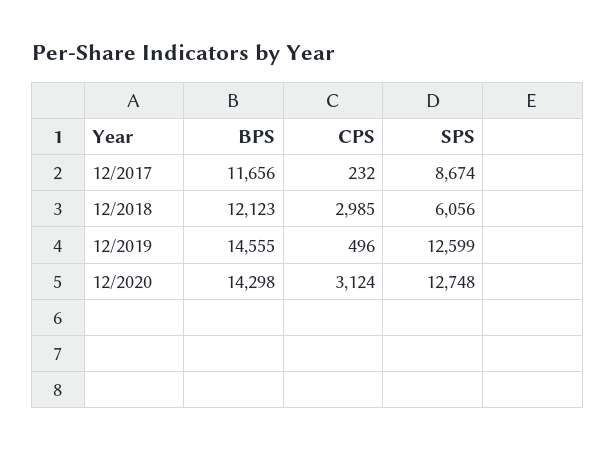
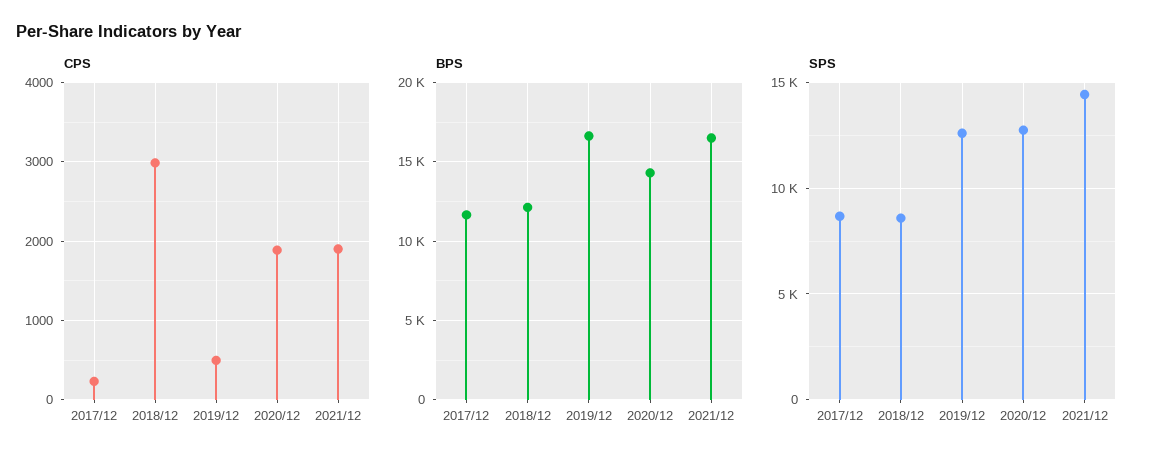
SPS, 12/2018: 6056 -> 8500
BPS, 12/2019: 14555 -> 16500
CPS, 12/2020: 3124 -> 1900
CPS, 2021/12: none -> 1900
BPS, 2021/12: none -> 16500
SPS, 2021/12: none -> 14500

